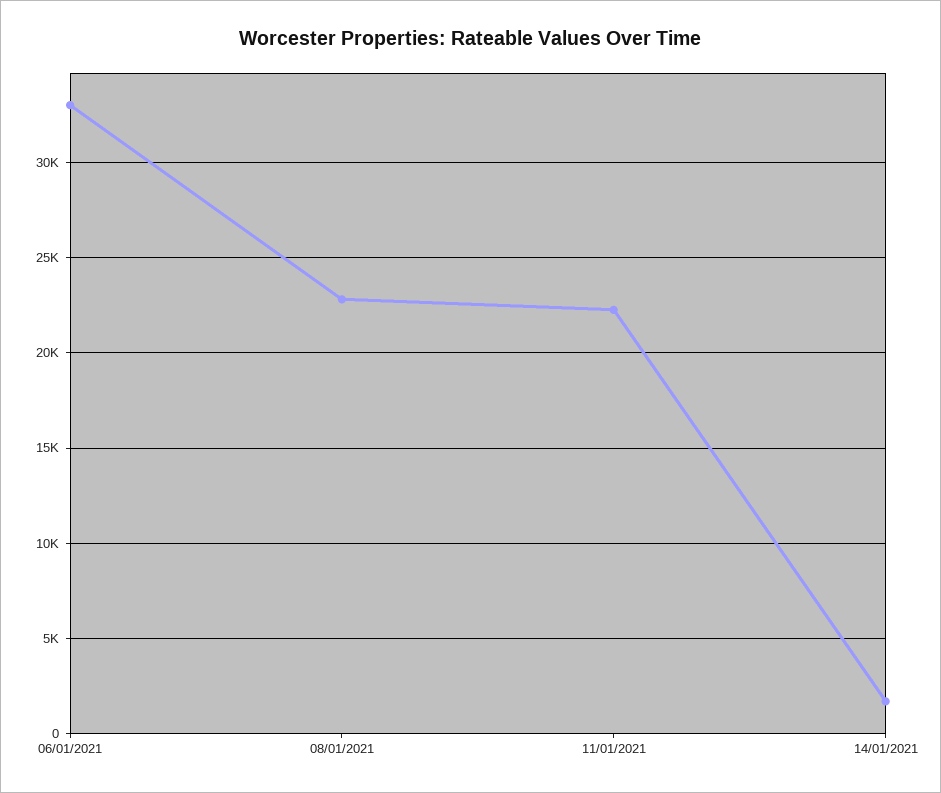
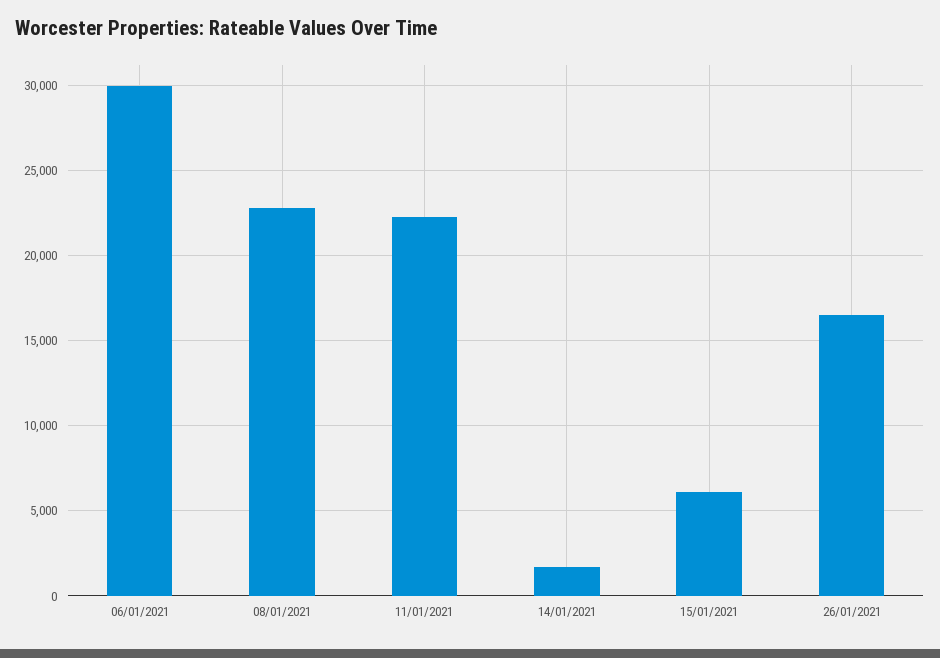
06/01/2021: 33000 -> 30000
15/01/2021: none -> 6000
26/01/2021: none -> 16500

